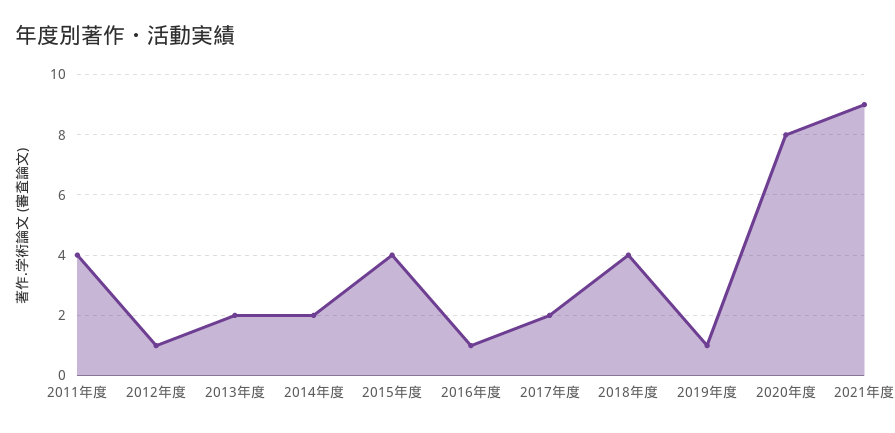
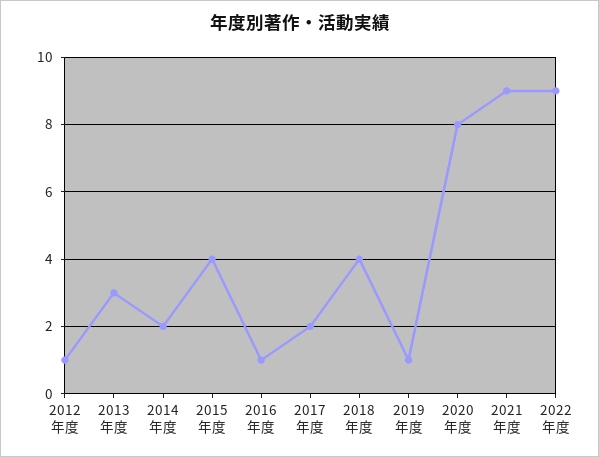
2011年度: 4 -> none
2013年度: 2 -> 3
2022年度: none -> 9

